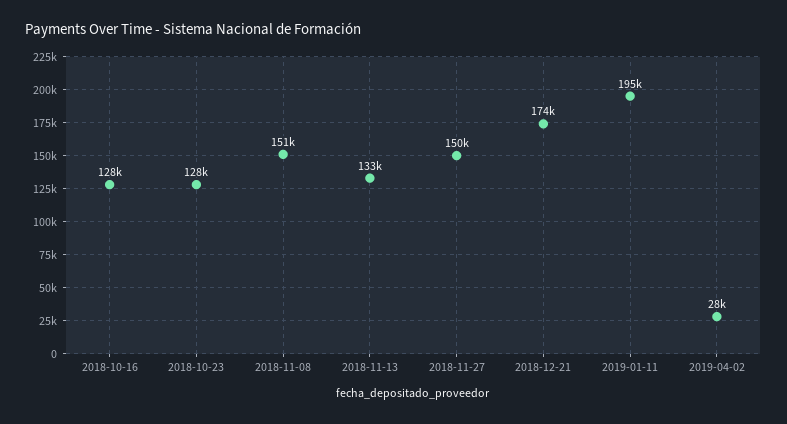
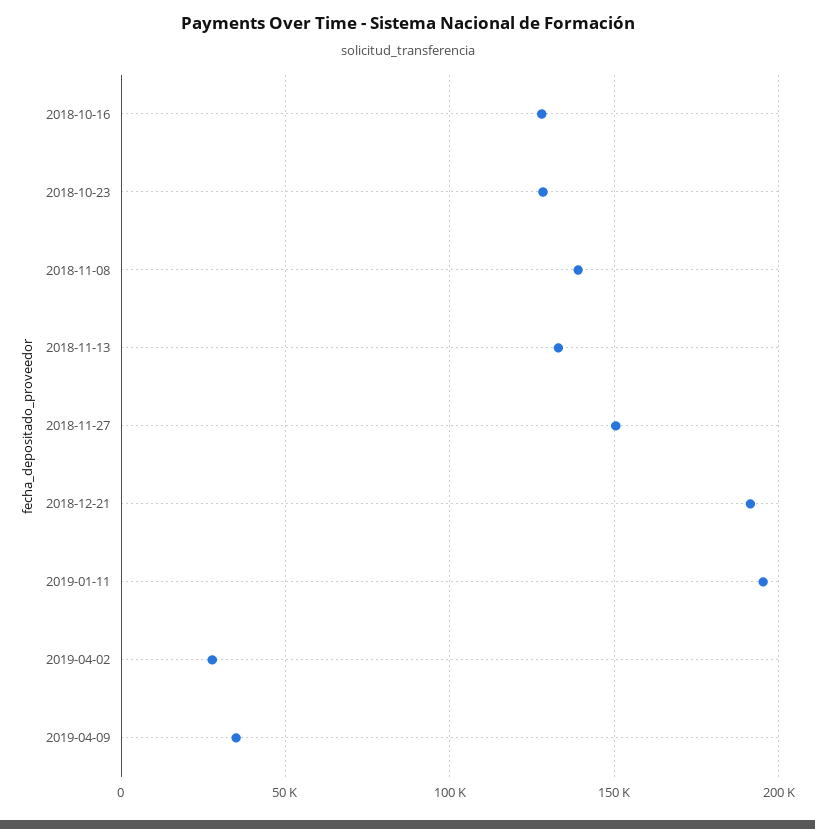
2018-11-08: 151000 -> 140000
2018-12-21: 174000 -> 190000
2019-04-09: none -> 35000

